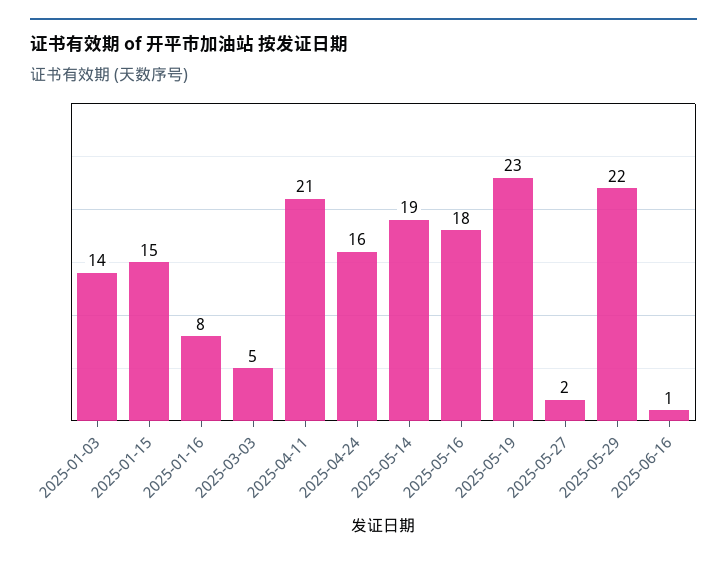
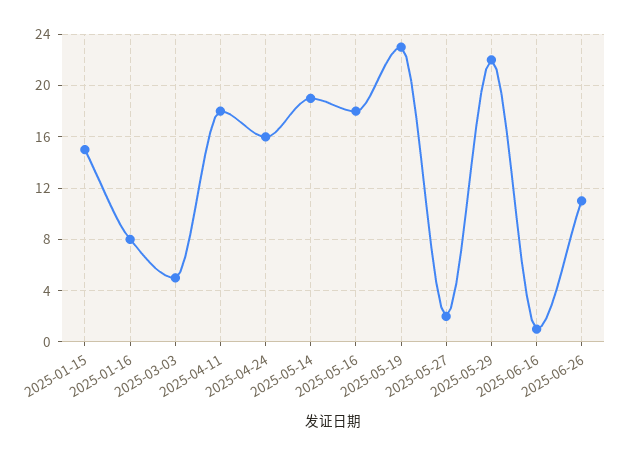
2025-01-03: 14 -> none
2025-04-11: 21 -> 18
2025-06-26: none -> 11

